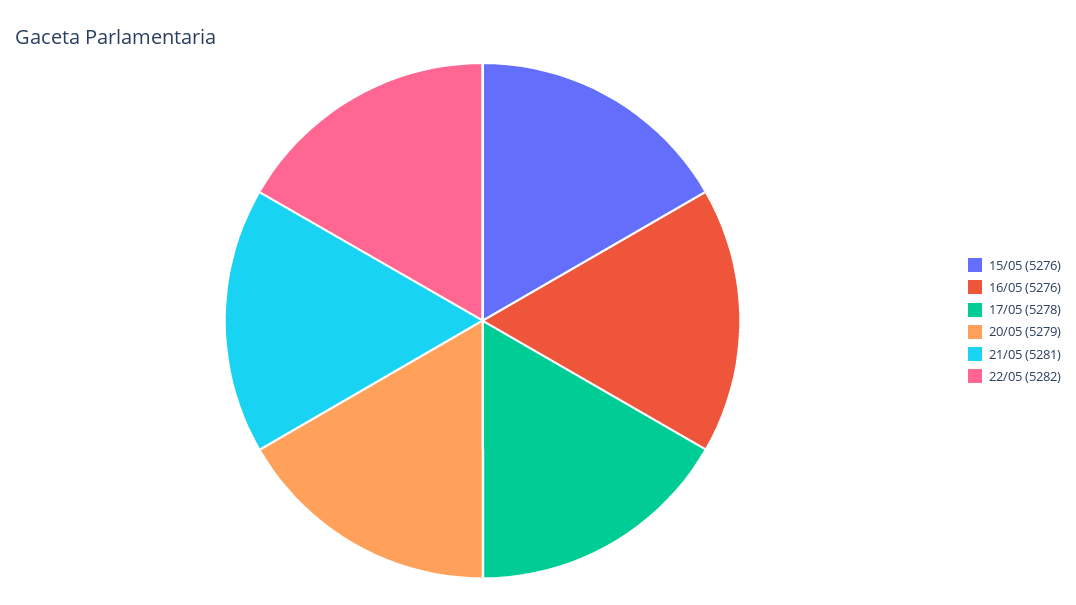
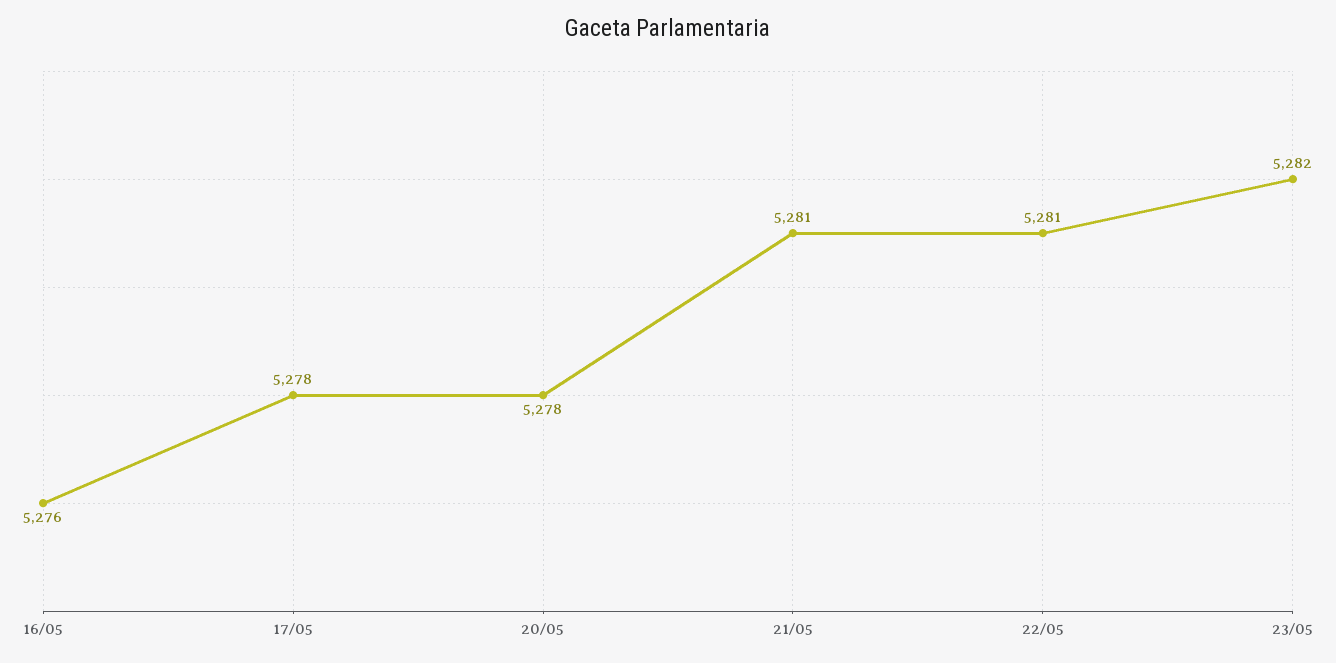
15/05: 5276 -> none
20/05: 5279 -> 5278
22/05: 5282 -> 5281
23/05: none -> 5282

